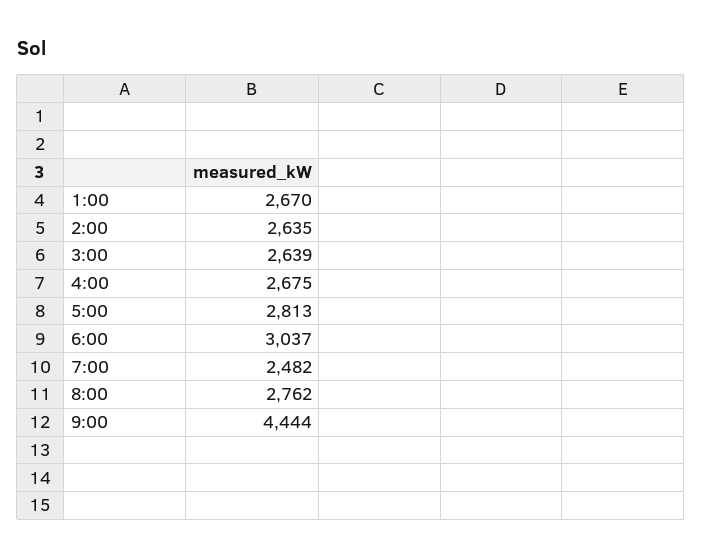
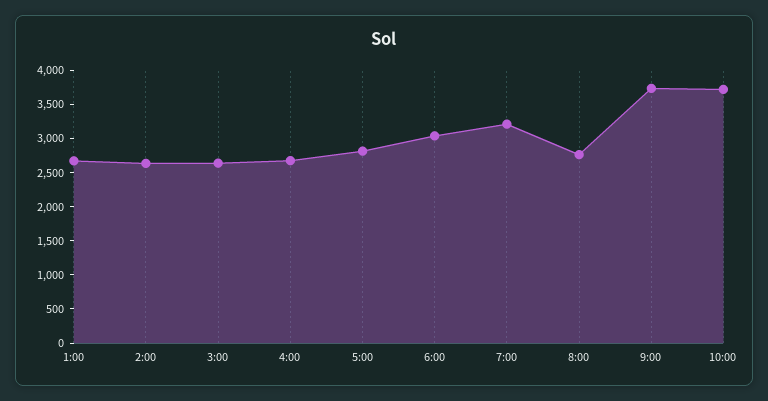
7:00: 2482 -> 3250
9:00: 4444 -> 3750
10:00: none -> 3750

